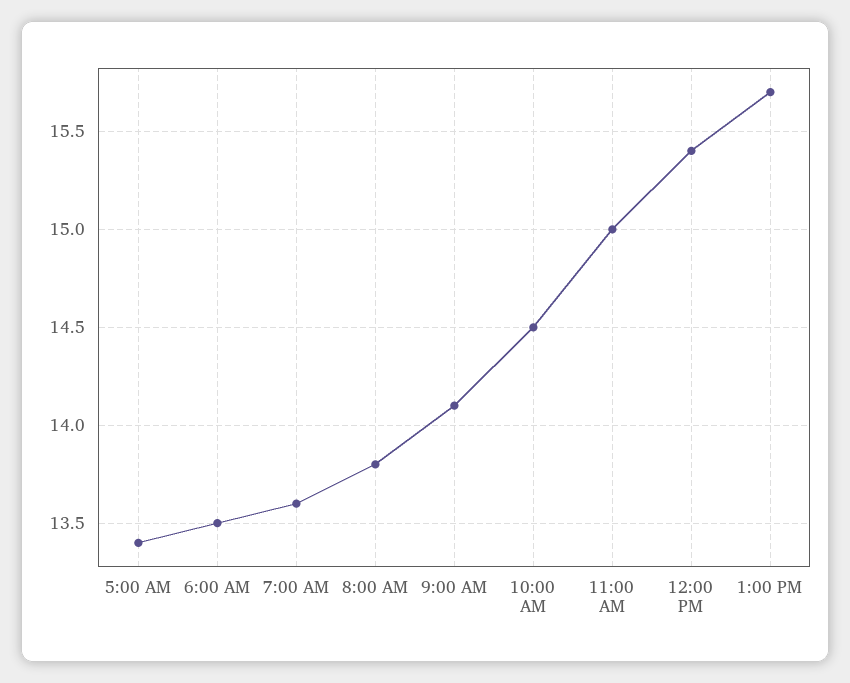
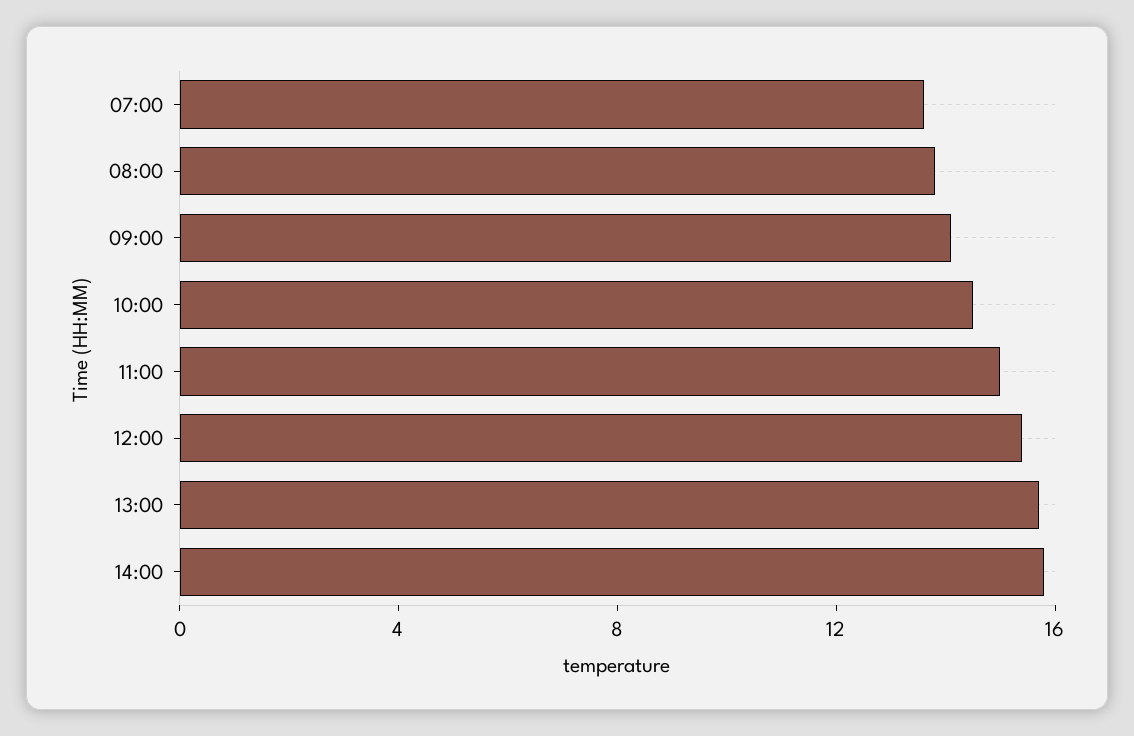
5:00 AM: 13.4 -> none
6:00 AM: 13.5 -> none
14:00: none -> 16

